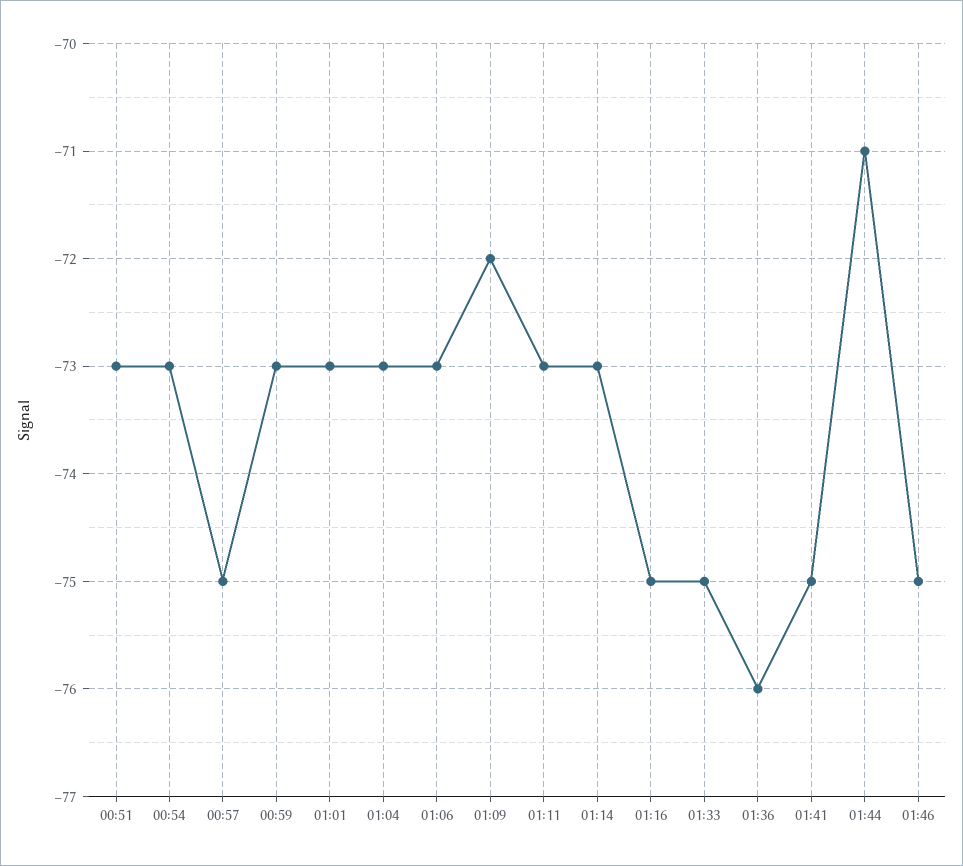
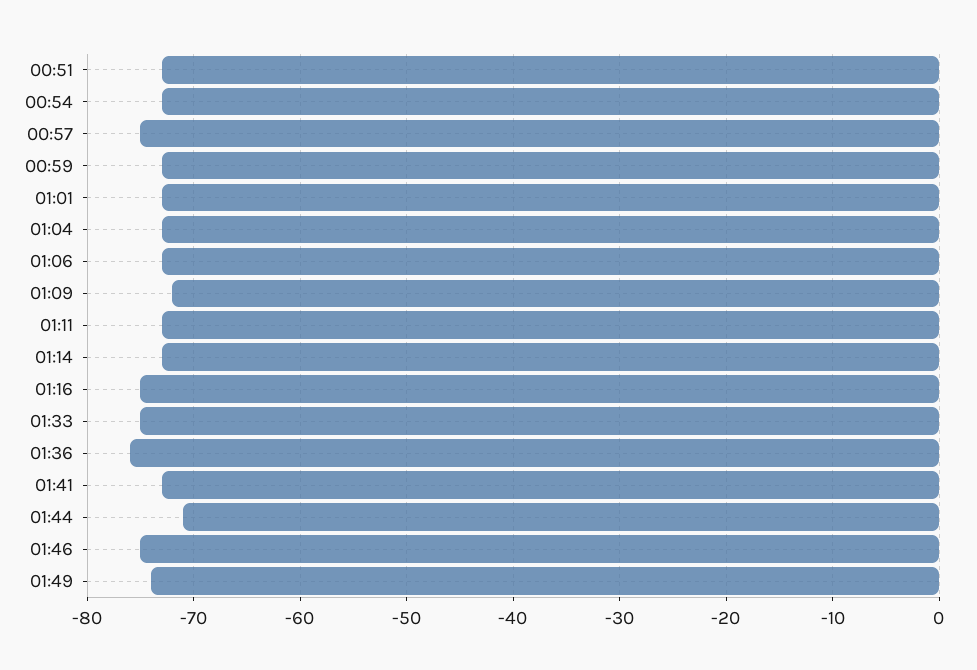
01:41: -75 -> -73
01:49: none -> -74

